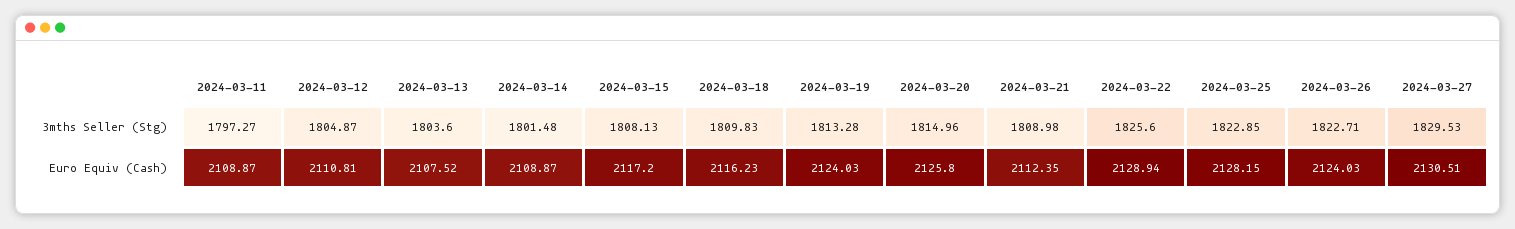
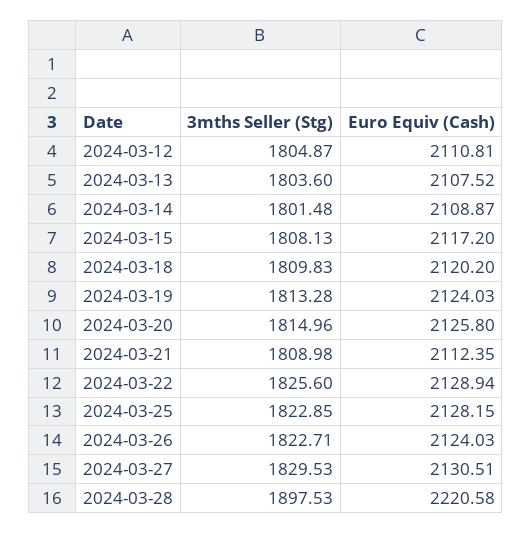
2024-03-11, 3mths Seller (Stg): 1797.27 -> none
2024-03-11, Euro Equiv (Cash): 2108.87 -> none
2024-03-18, Euro Equiv (Cash): 2116.23 -> 2120.2
2024-03-28, 3mths Seller (Stg): none -> 1897.53
2024-03-28, Euro Equiv (Cash): none -> 2220.58

